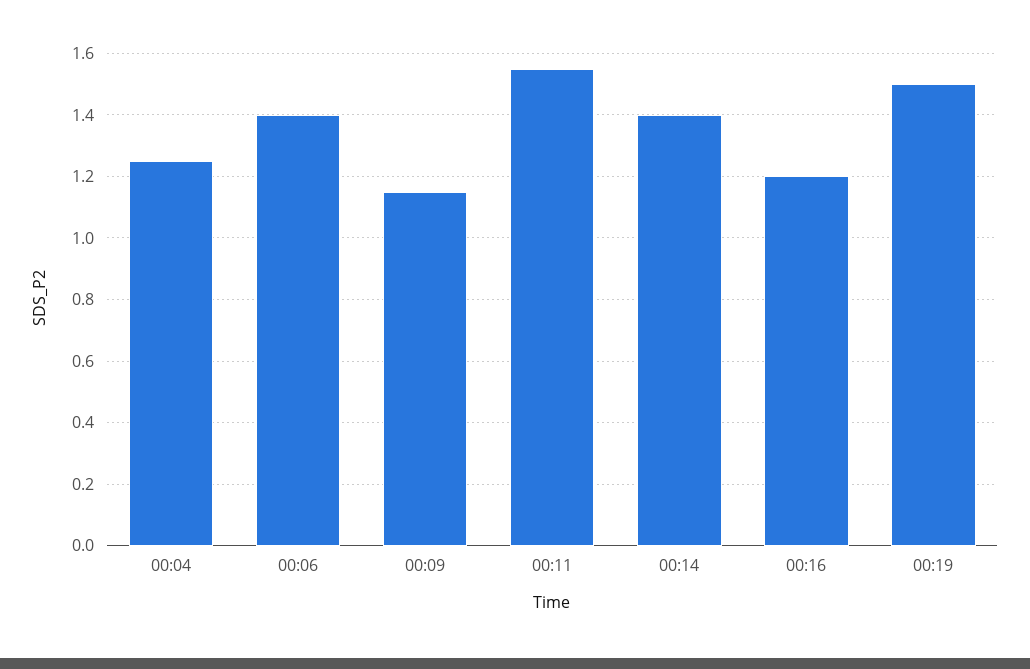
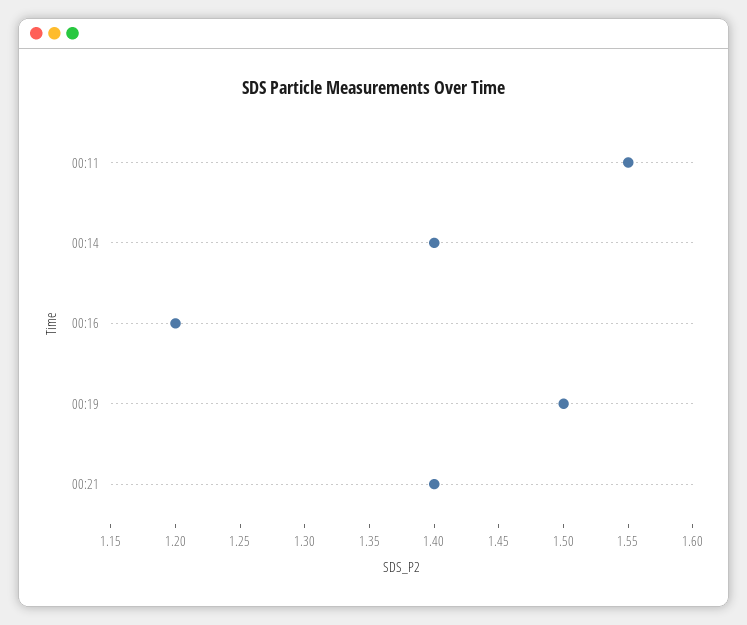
00:04: 1.25 -> none
00:06: 1.4 -> none
00:09: 1.15 -> none
00:21: none -> 1.4

